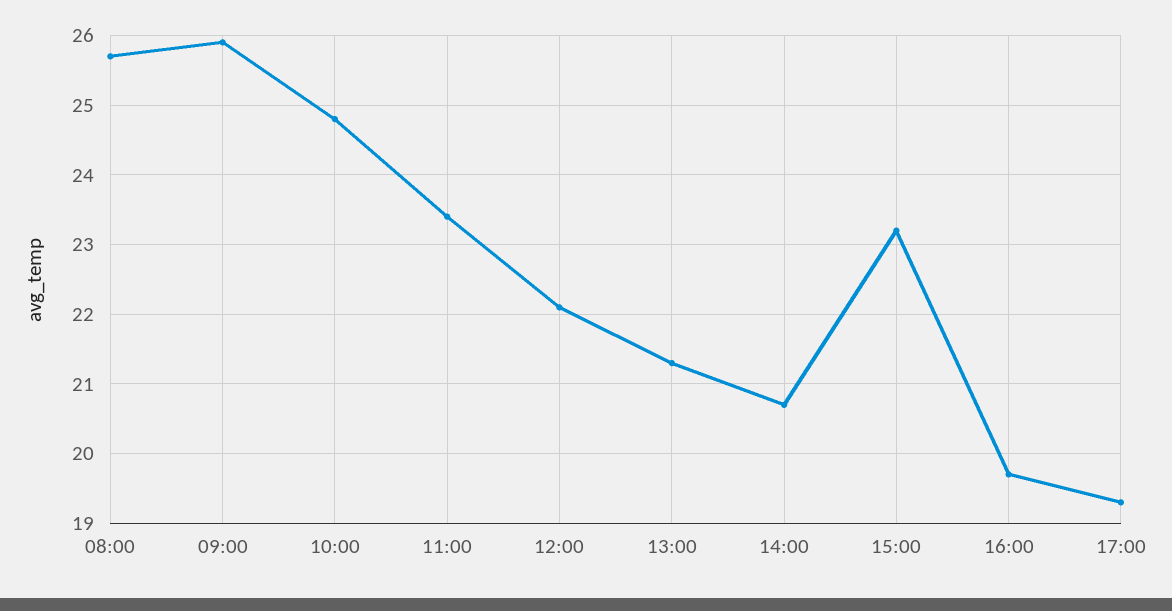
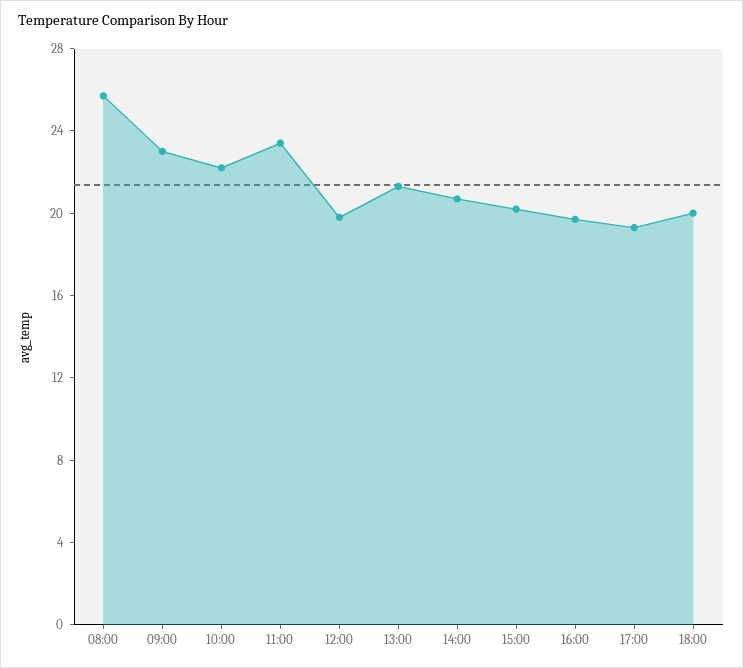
09:00: 25.9 -> 23
10:00: 24.8 -> 22
12:00: 22.1 -> 20
15:00: 23.2 -> 20
18:00: none -> 20

